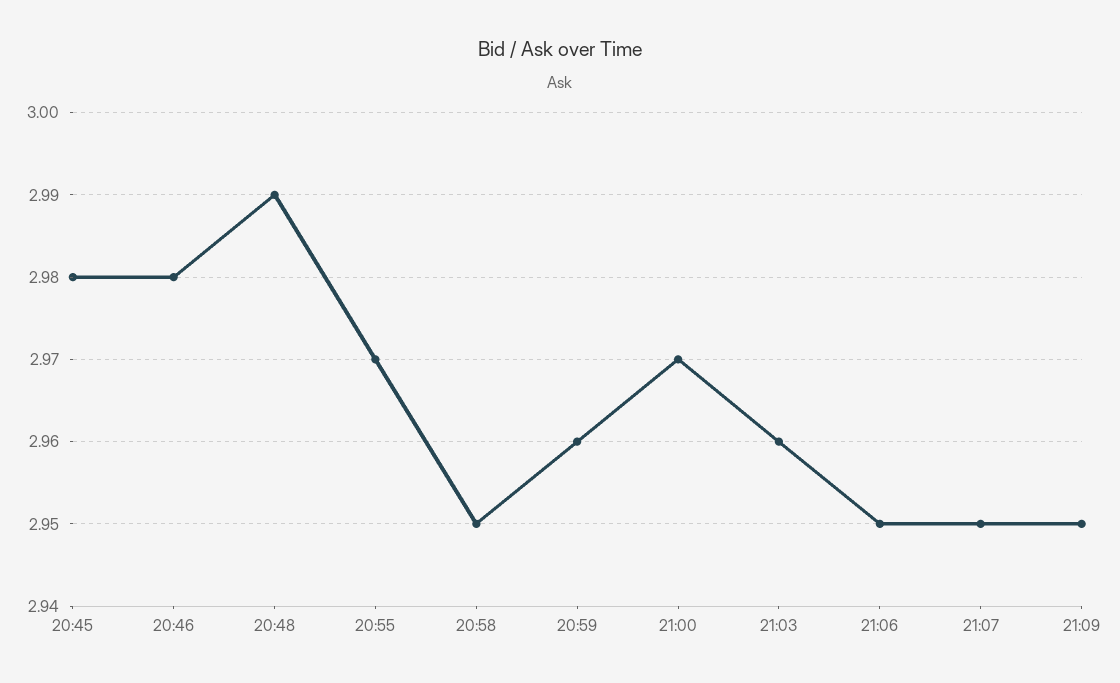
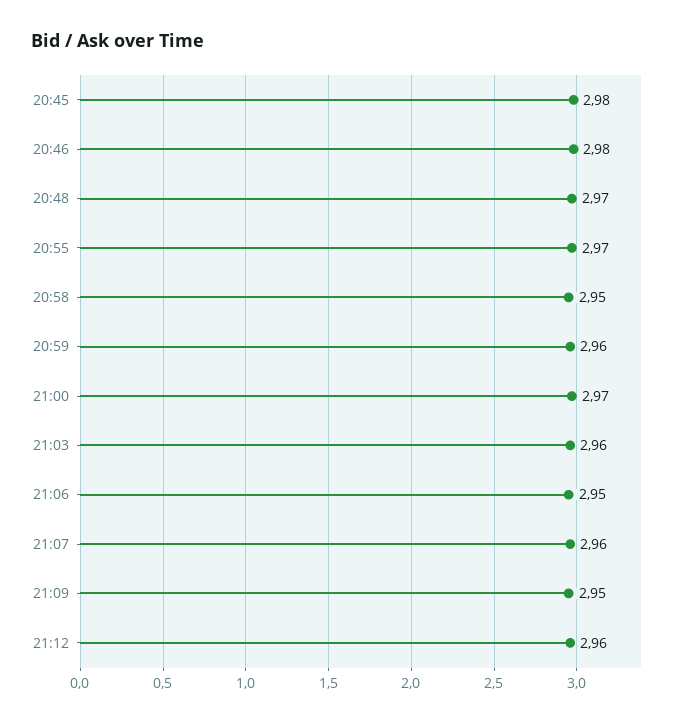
20:48: 2.99 -> 2.97
21:07: 2.95 -> 2.96
21:12: none -> 2.96

